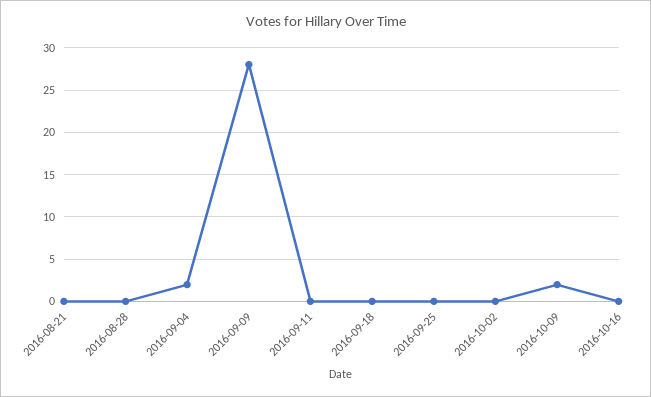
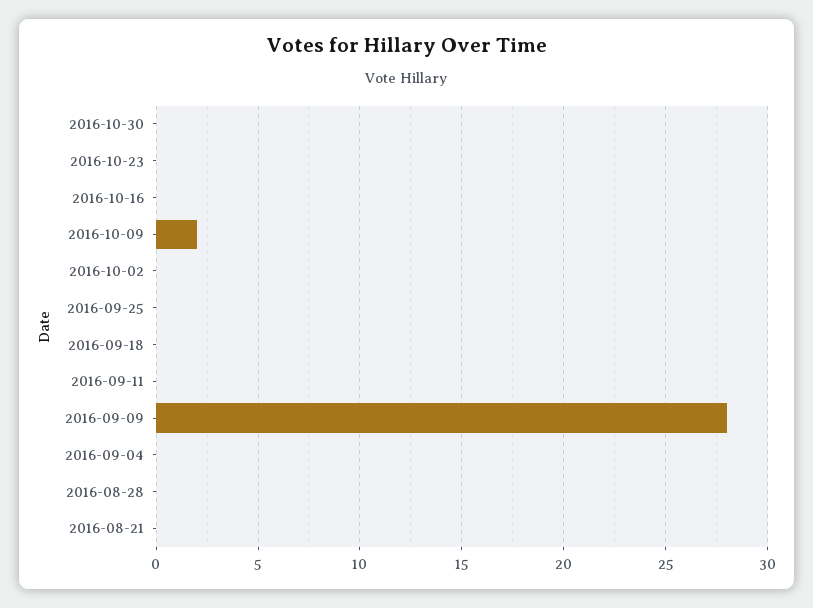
2016-09-04: 2 -> 0
2016-10-30: none -> 0
2016-10-23: none -> 0

